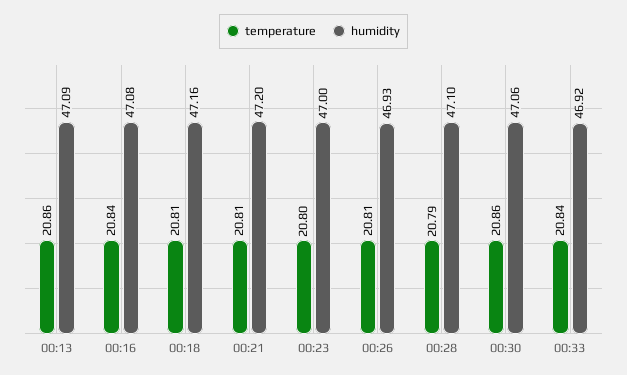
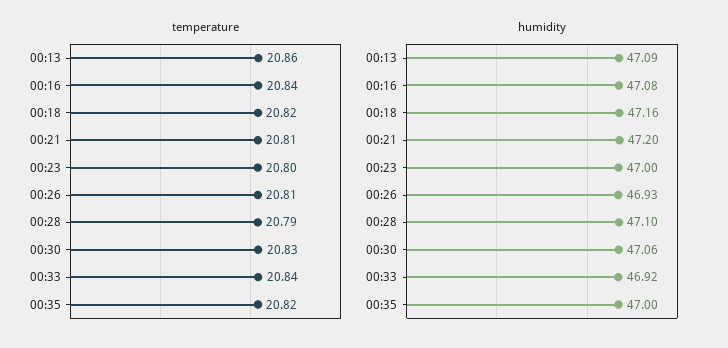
temperature, 00:18: 20.81 -> 20.82
temperature, 00:30: 20.86 -> 20.83
temperature, 00:35: none -> 20.82
humidity, 00:35: none -> 47

